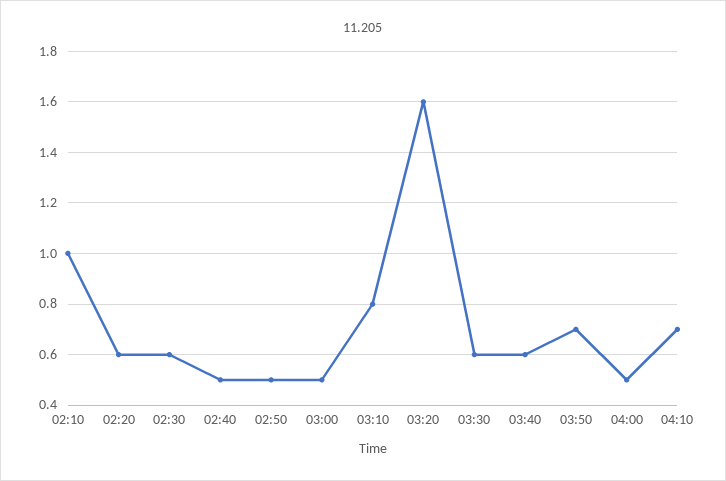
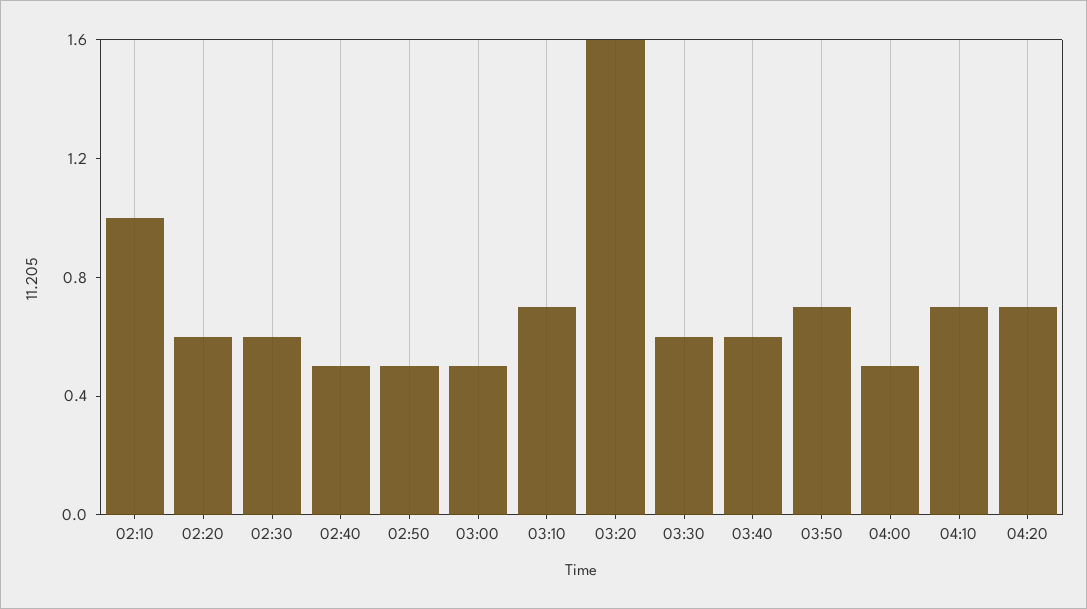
03:10: 0.8 -> 0.7
04:20: none -> 0.7

